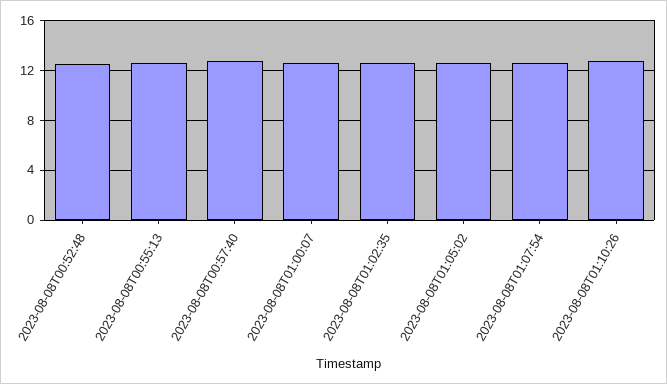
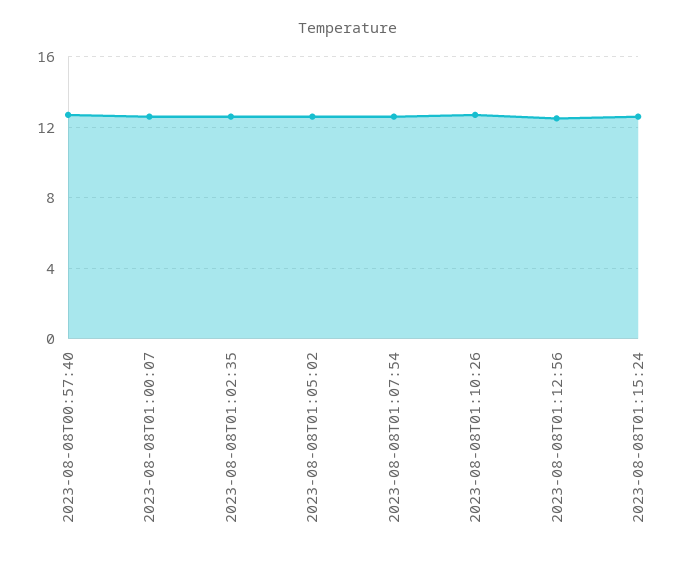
2023-08-08T00:52:48: 12.5 -> none
2023-08-08T00:55:13: 12.5 -> none
2023-08-08T01:12:56: none -> 12.5
2023-08-08T01:15:24: none -> 12.5

